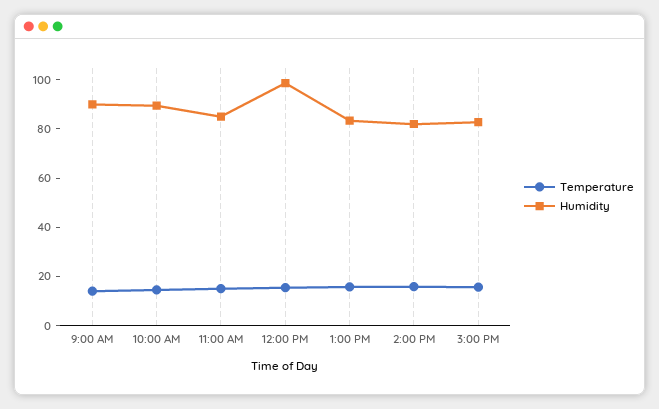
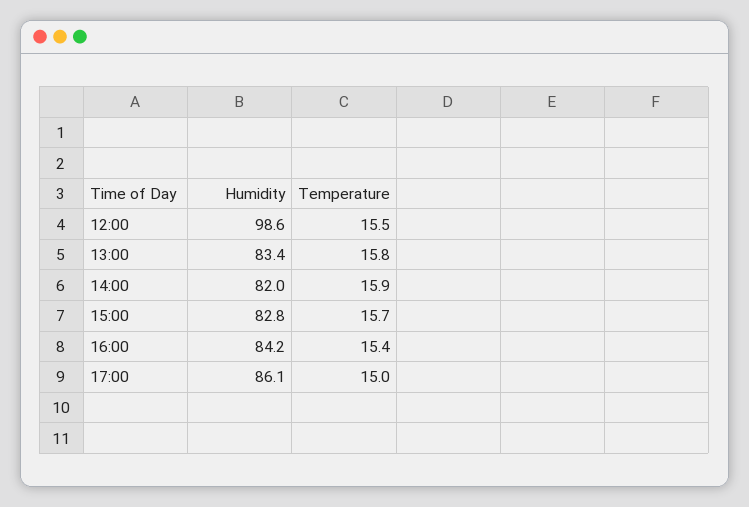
Temperature, 9:00 AM: 15 -> none
Humidity, 9:00 AM: 90 -> none
Temperature, 10:00 AM: 15 -> none
Humidity, 10:00 AM: 90 -> none
Temperature, 11:00 AM: 15 -> none
Humidity, 11:00 AM: 85 -> none
Humidity, 16:00: none -> 84.2
Temperature, 16:00: none -> 15.4
Humidity, 17:00: none -> 86.1
Temperature, 17:00: none -> 15

